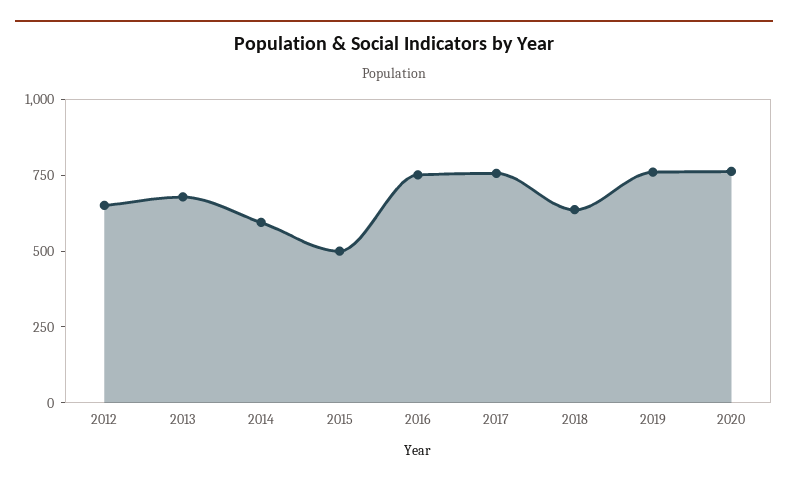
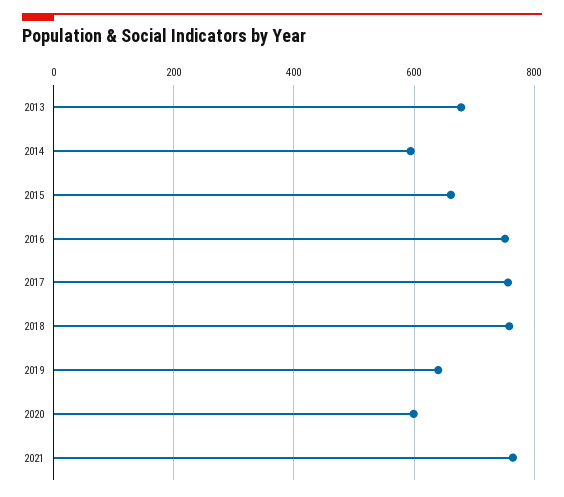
2012: 650 -> none
2015: 500 -> 660
2018: 650 -> 760
2019: 750 -> 640
2020: 750 -> 600
2021: none -> 760

